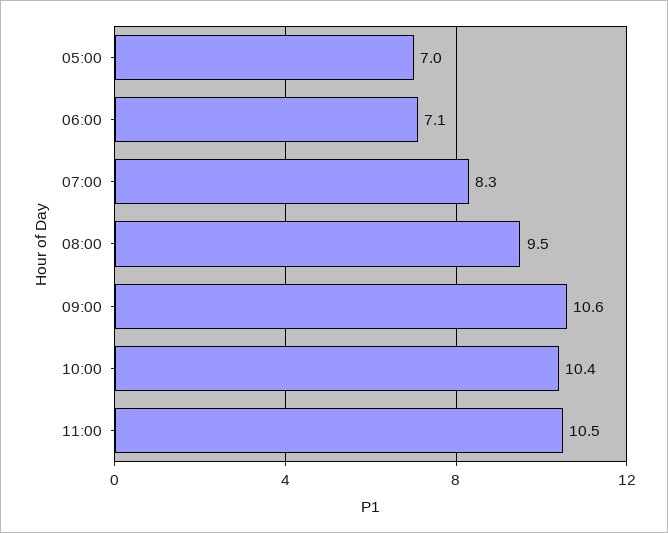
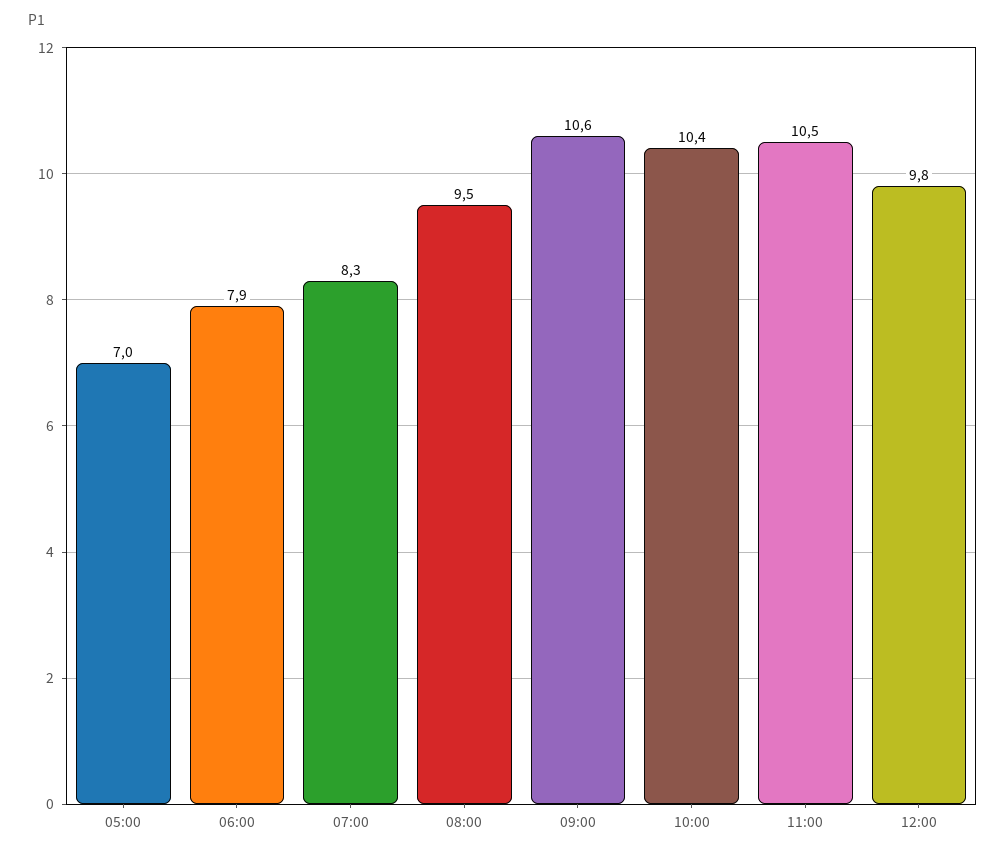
06:00: 7.1 -> 7.9
12:00: none -> 9.8

